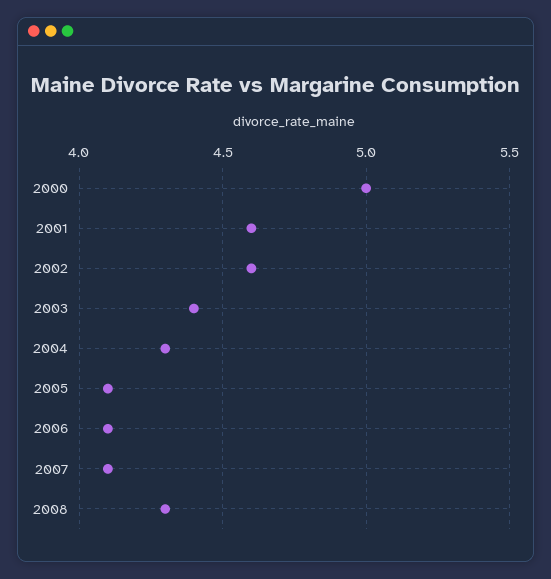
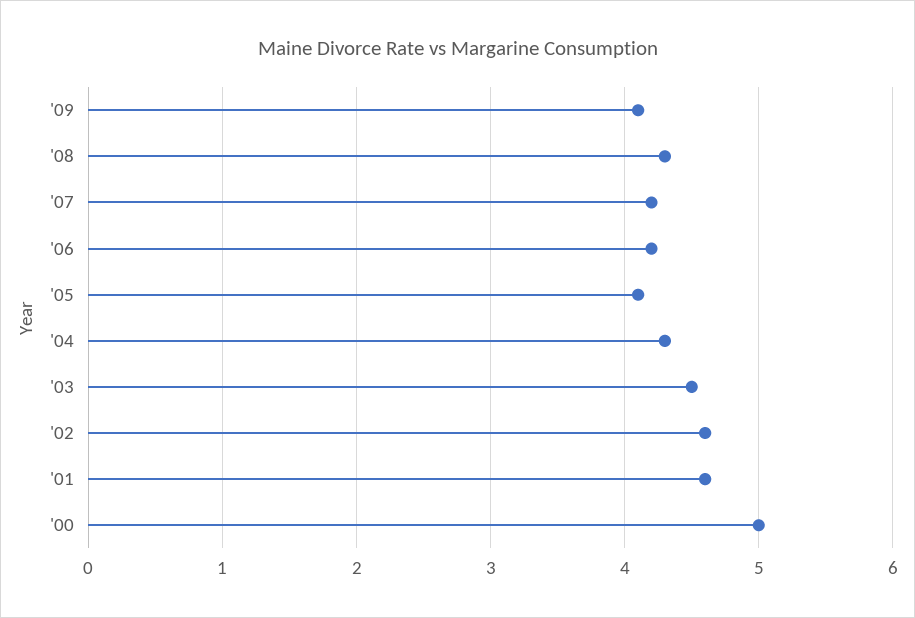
2003: 4.4 -> 4.5
2006: 4.1 -> 4.2
2007: 4.1 -> 4.2
'09: none -> 4.1

